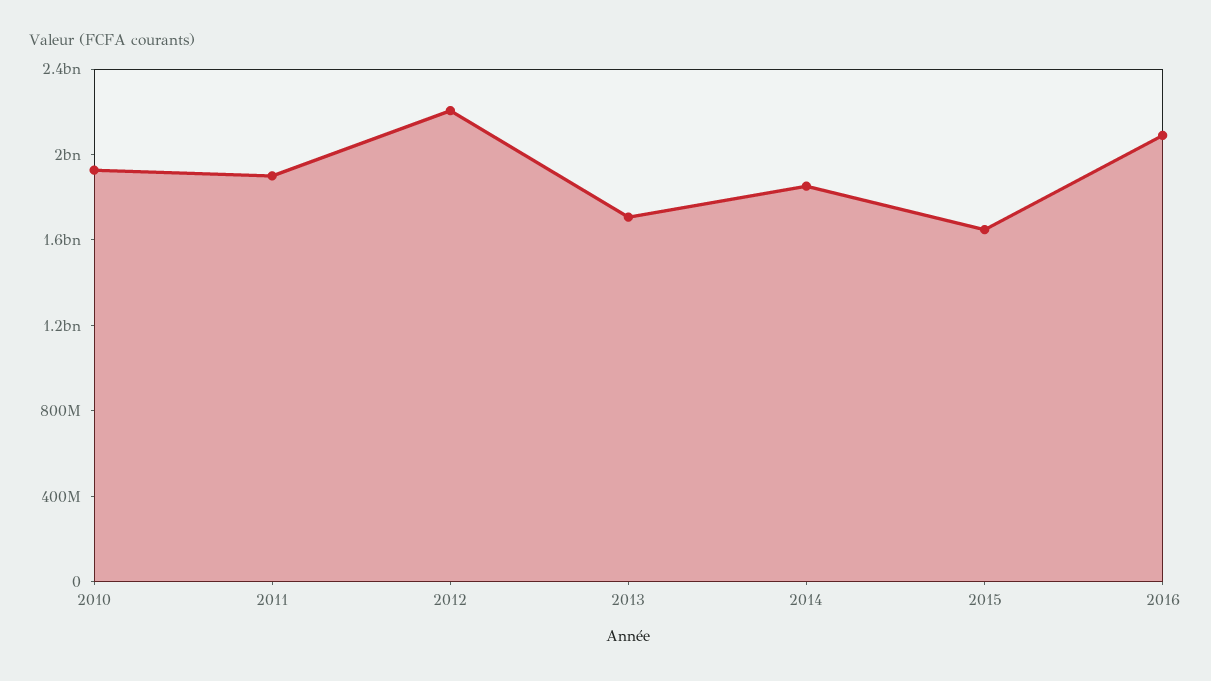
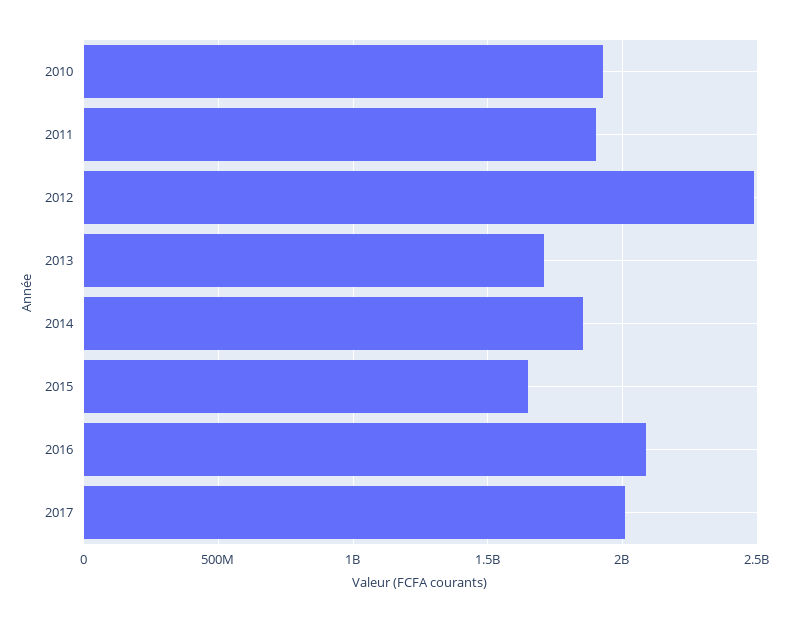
2012: 2200000000 -> 2500000000
2017: none -> 2000000000

